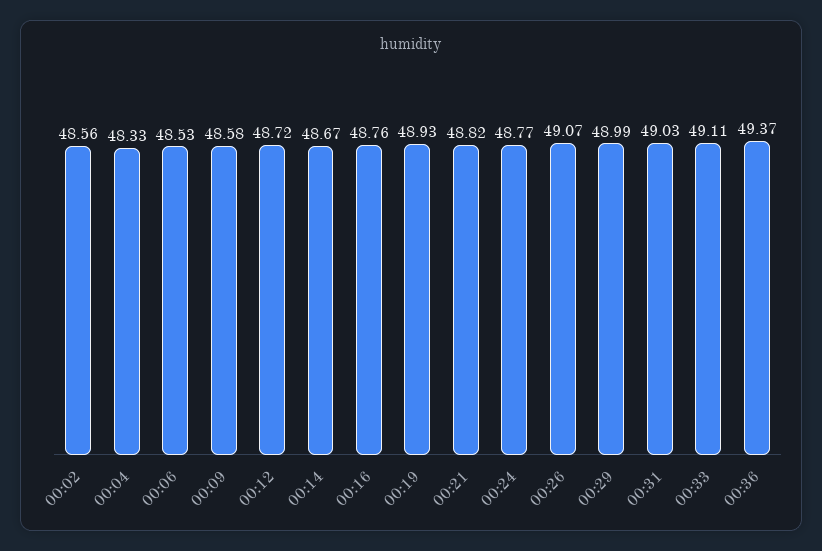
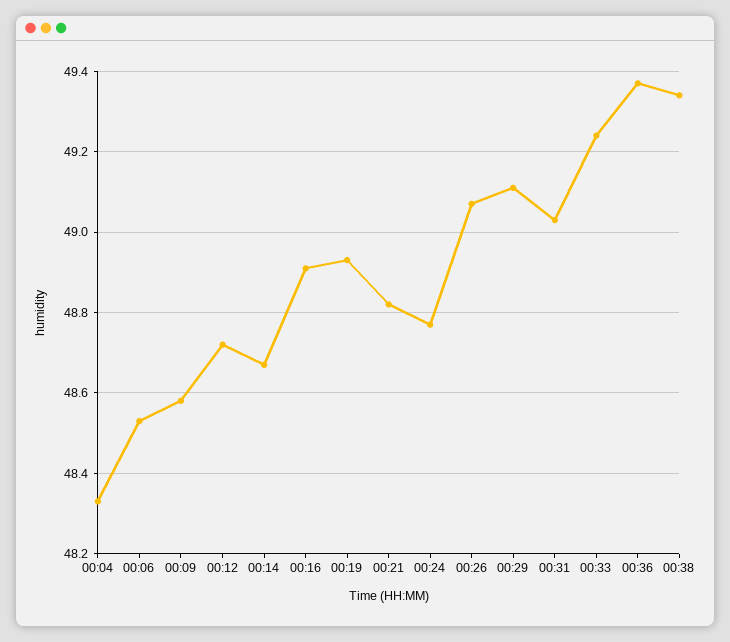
00:02: 48.56 -> none
00:16: 48.76 -> 48.9
00:29: 48.99 -> 49.1
00:33: 49.11 -> 49.25
00:38: none -> 49.35

